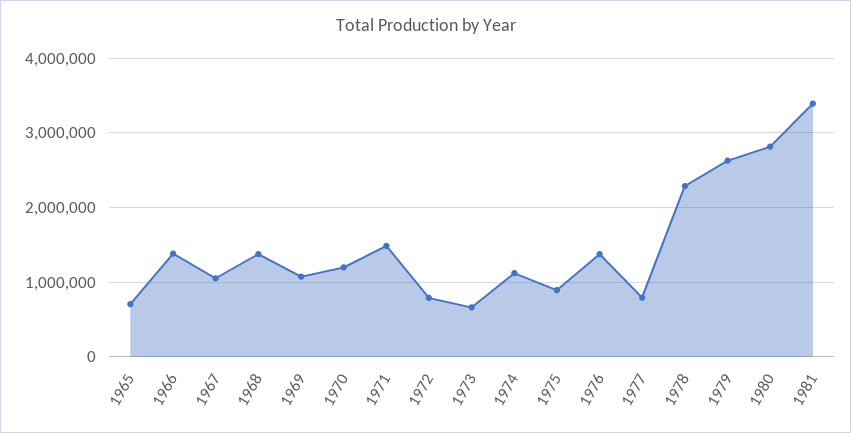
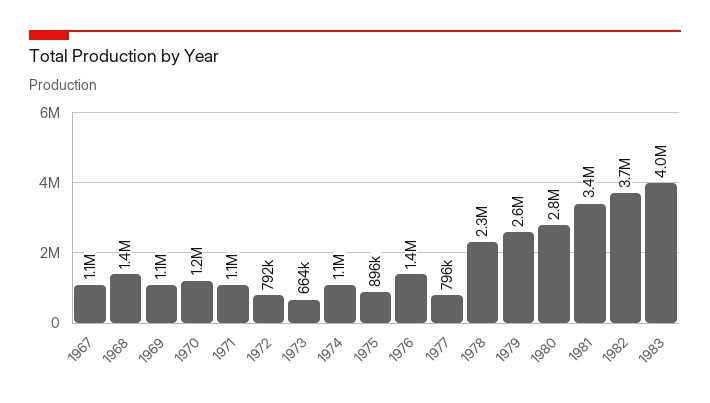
1965: 700000 -> none
1966: 1400000 -> none
1971: 1500000 -> 1100000
1982: none -> 3700000
1983: none -> 4000000

